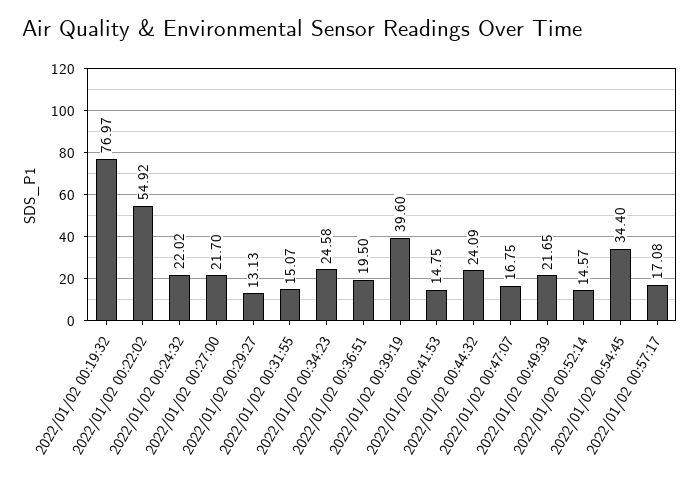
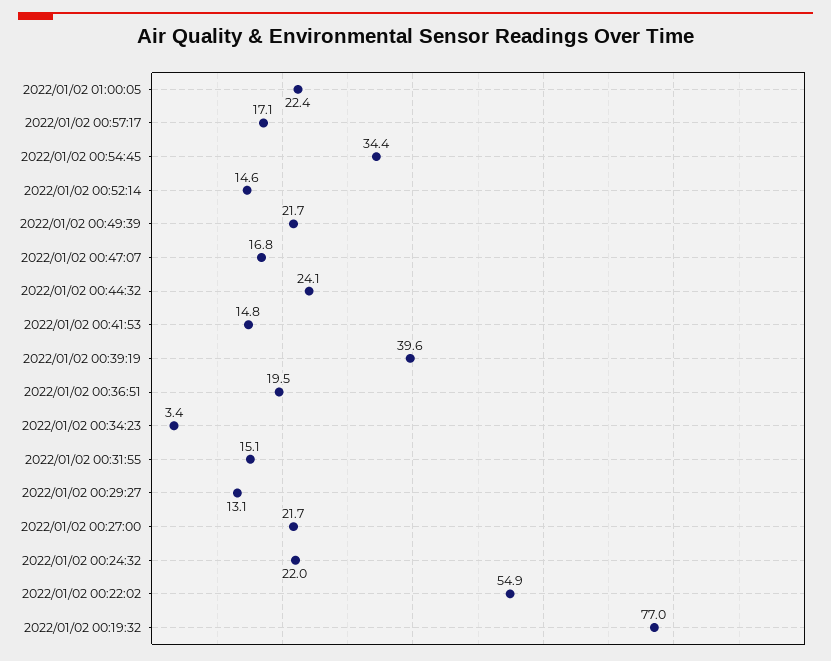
2022/01/02 00:34:23: 24.58 -> 3.4
2022/01/02 01:00:05: none -> 22.4

